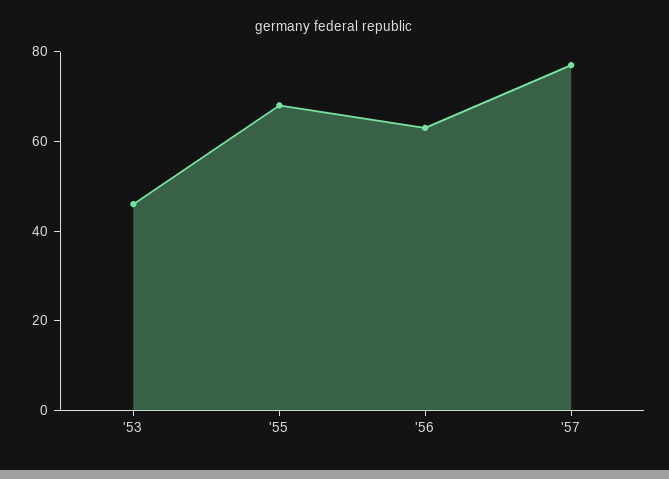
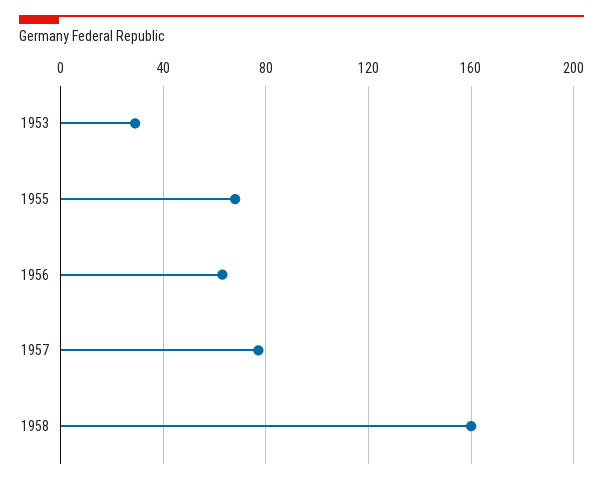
'53: 45 -> 30
1958: none -> 160

